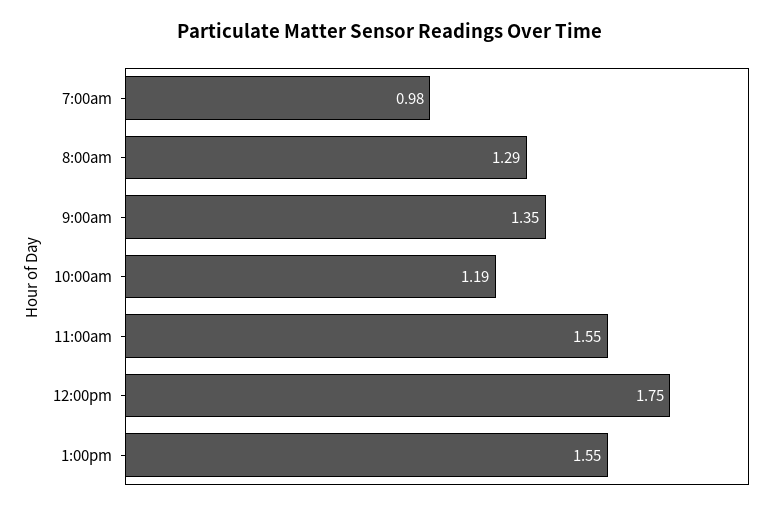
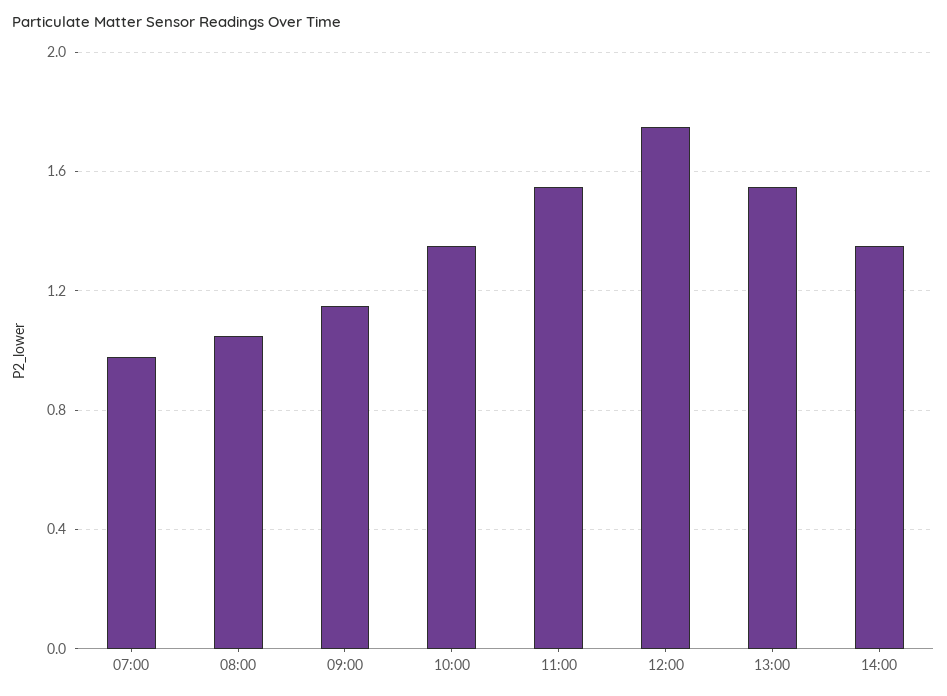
8:00am: 1.29 -> 1.05
9:00am: 1.35 -> 1.15
10:00am: 1.19 -> 1.35
14:00: none -> 1.35

